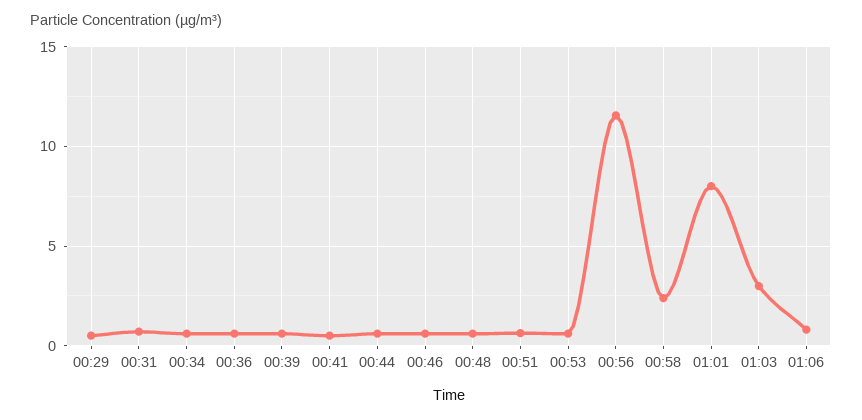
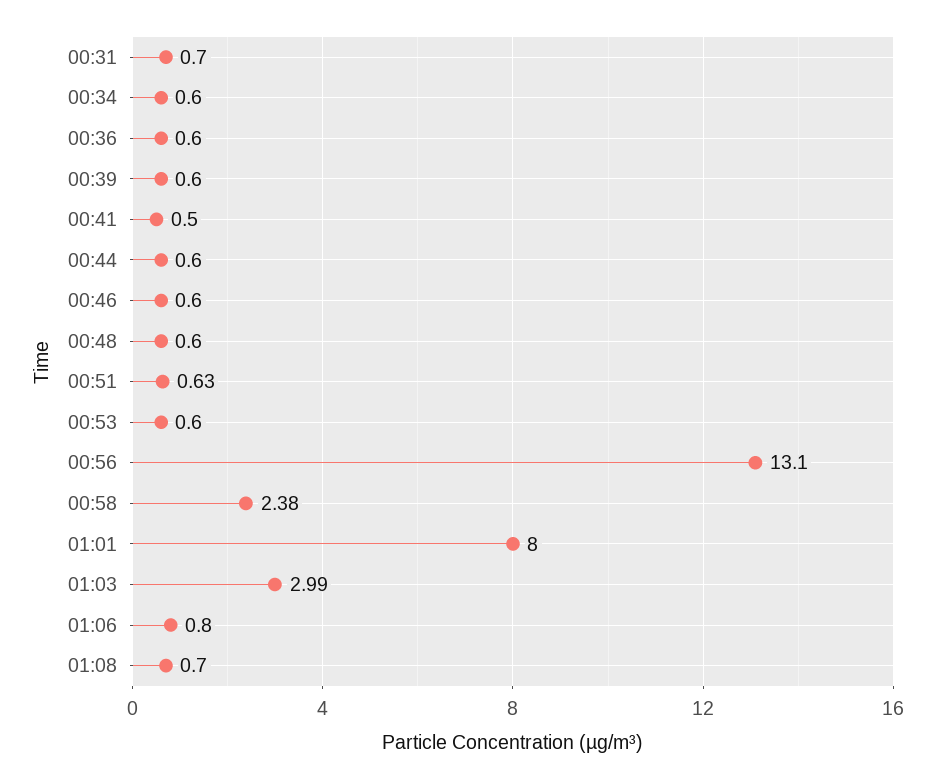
00:29: 0.5 -> none
00:56: 11.5 -> 13.1
01:08: none -> 0.7

